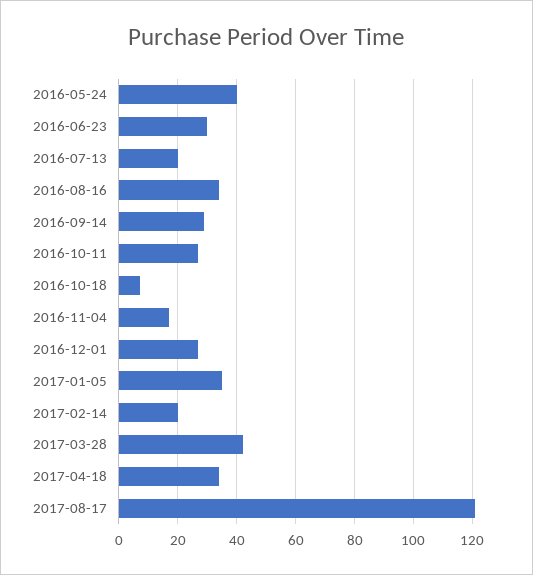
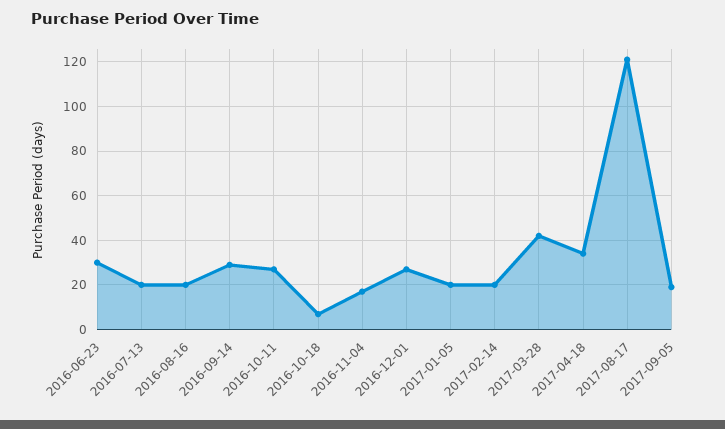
2016-05-24: 40 -> none
2016-08-16: 35 -> 20
2017-01-05: 35 -> 20
2017-09-05: none -> 20

